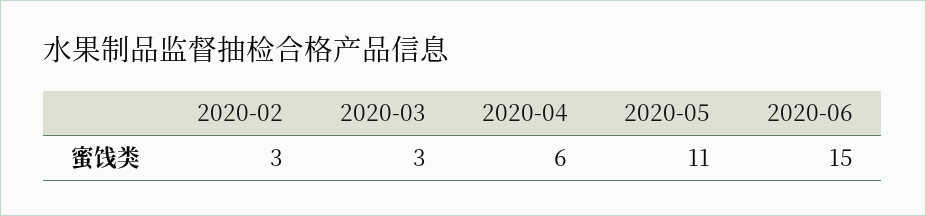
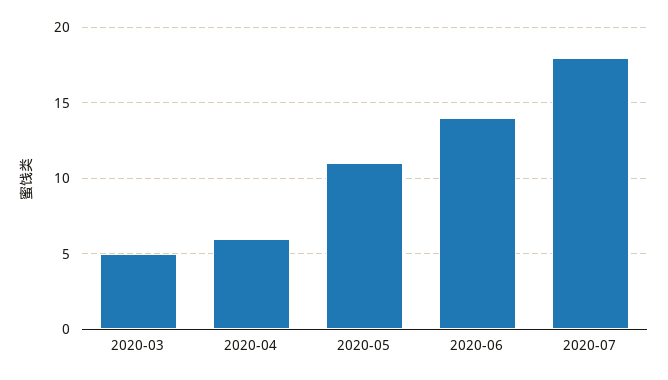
2020-02: 3 -> none
2020-03: 3 -> 5
2020-06: 15 -> 14
2020-07: none -> 18

